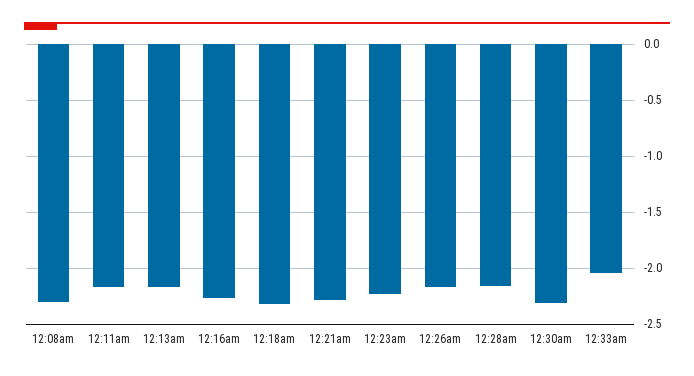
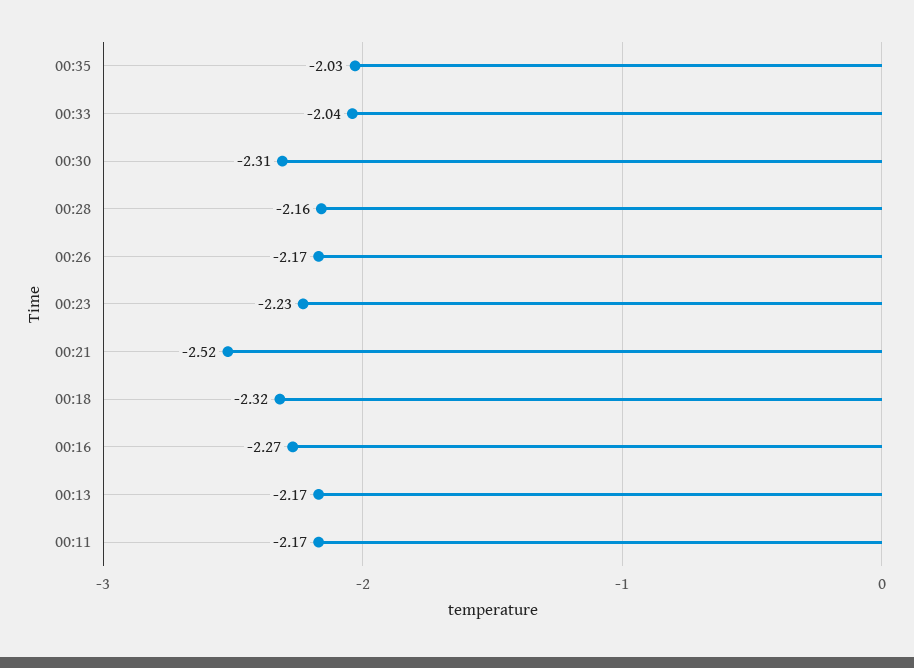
12:08am: -2.3 -> none
12:21am: -2.3 -> -2.52
00:35: none -> -2.03

